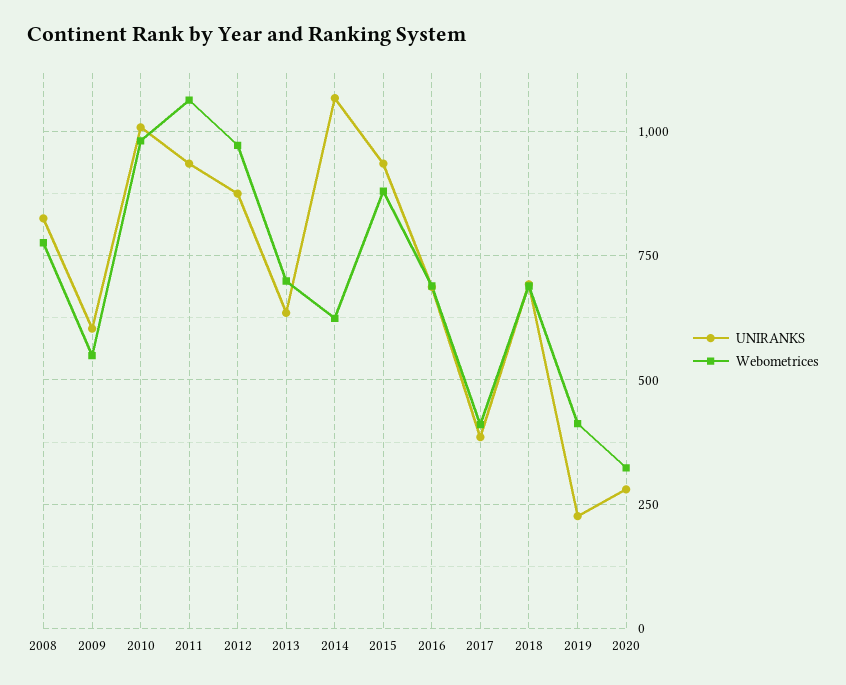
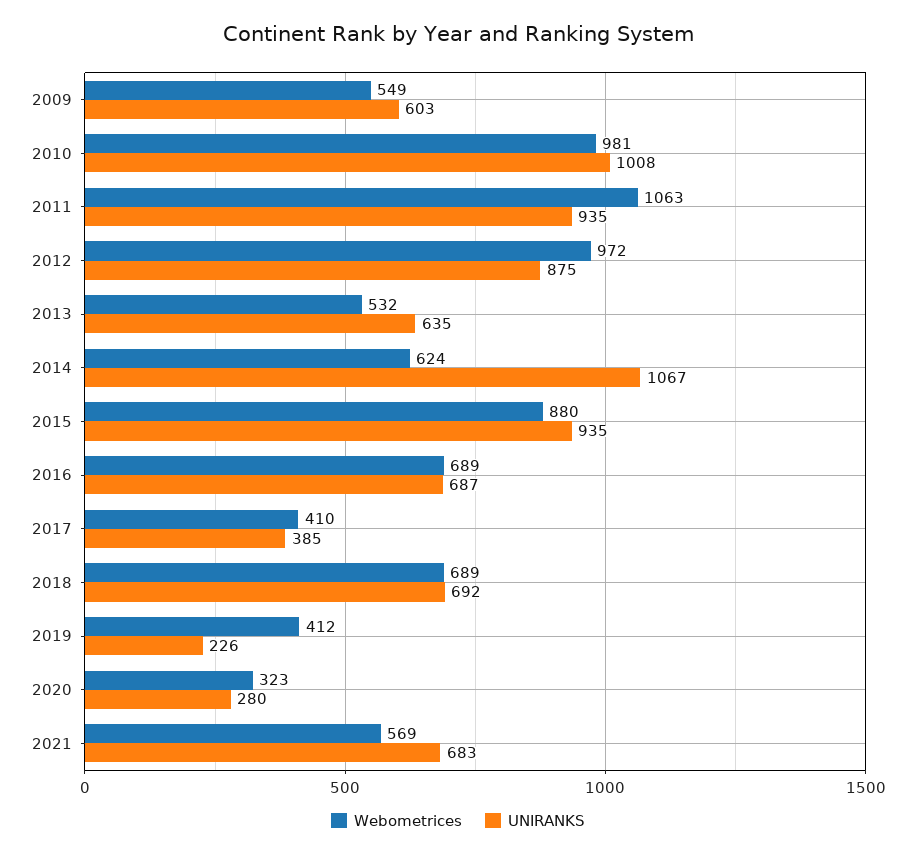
UNIRANKS, 2008: 825 -> none
Webometrices, 2008: 775 -> none
Webometrices, 2013: 700 -> 532
Webometrices, 2021: none -> 569
UNIRANKS, 2021: none -> 683

